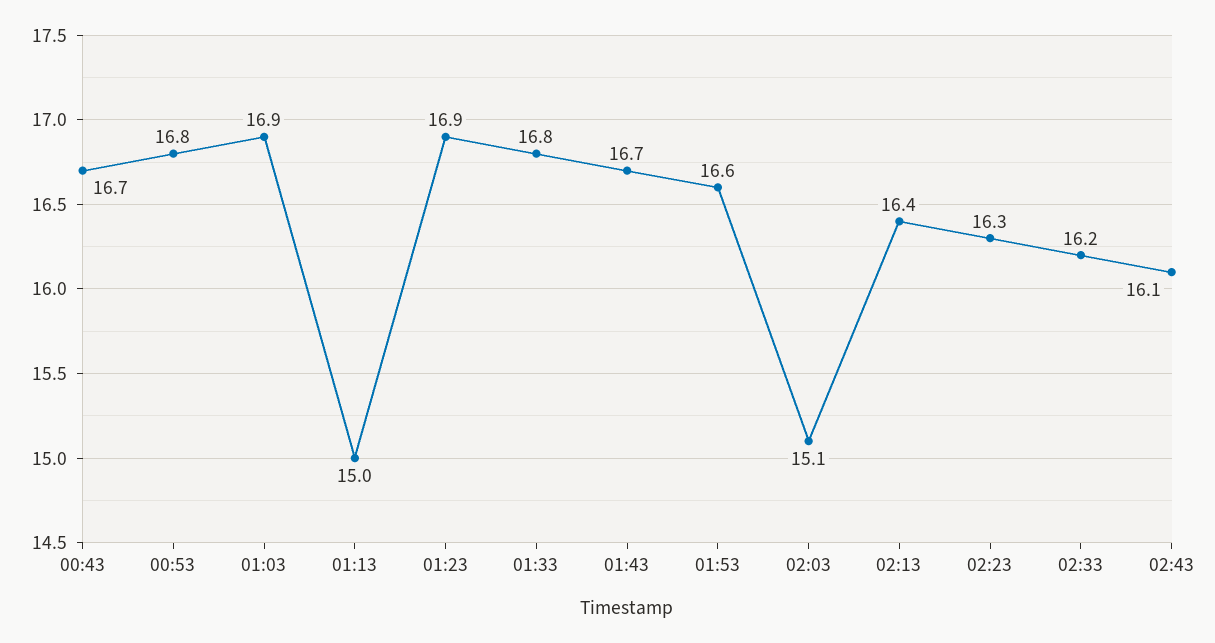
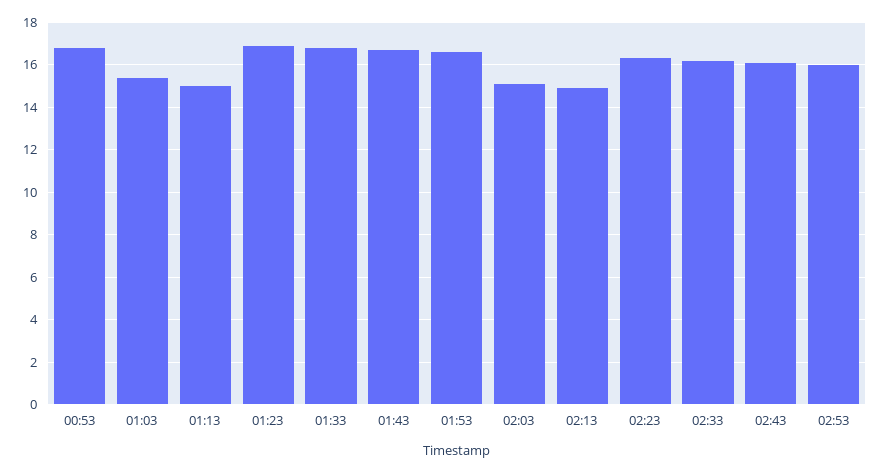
00:43: 16.7 -> none
01:03: 16.9 -> 15.5
02:13: 16.4 -> 15
02:53: none -> 16

